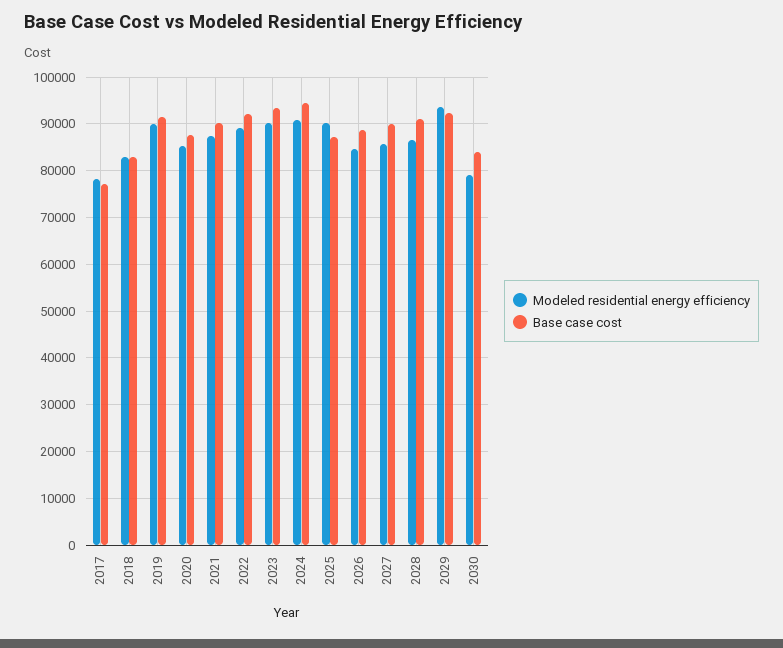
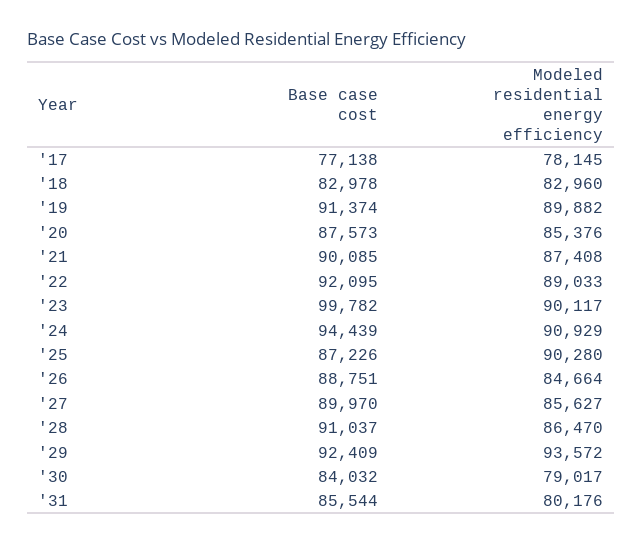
Base case cost, 2023: 94000 -> 99782
Base case cost, '31: none -> 85544
Modeled residential energy efficiency, '31: none -> 80176

